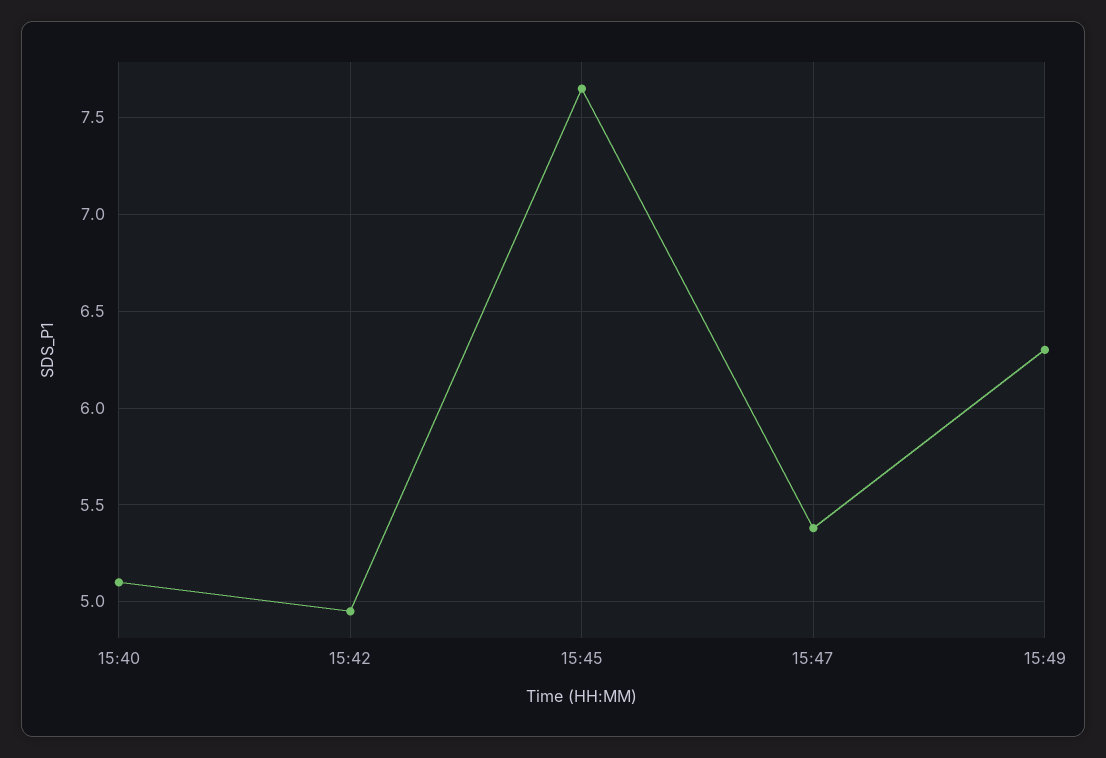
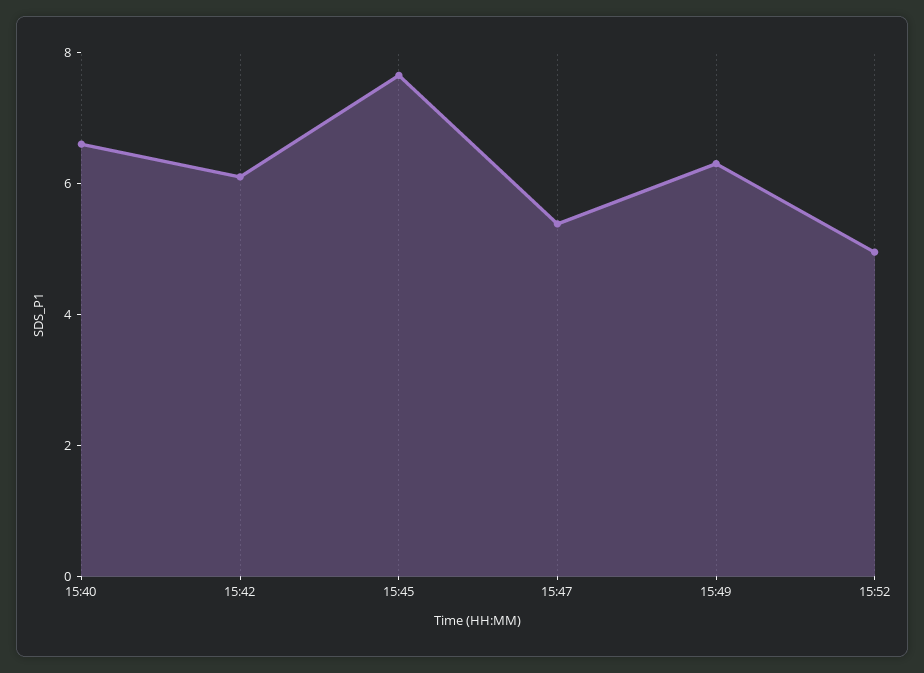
15:40: 5.1 -> 6.5
15:42: 4.95 -> 6
15:52: none -> 5

